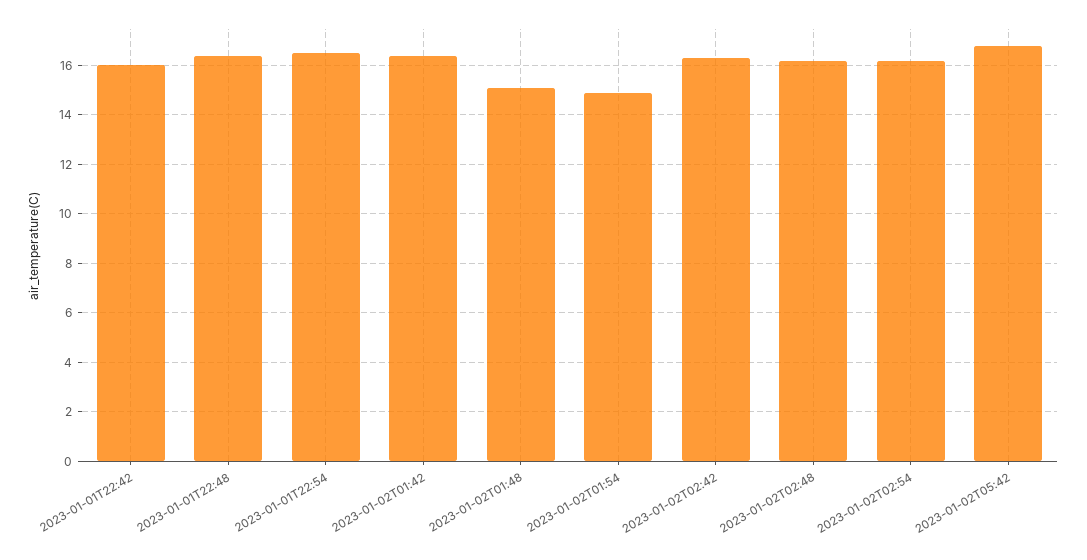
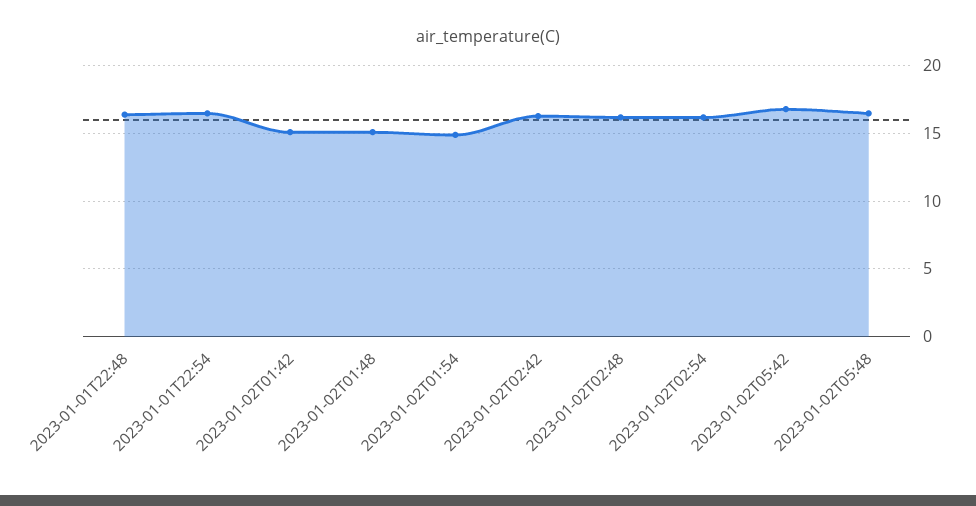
2023-01-01T22:42: 16 -> none
2023-01-02T01:42: 16.5 -> 15
2023-01-02T05:48: none -> 16.5

